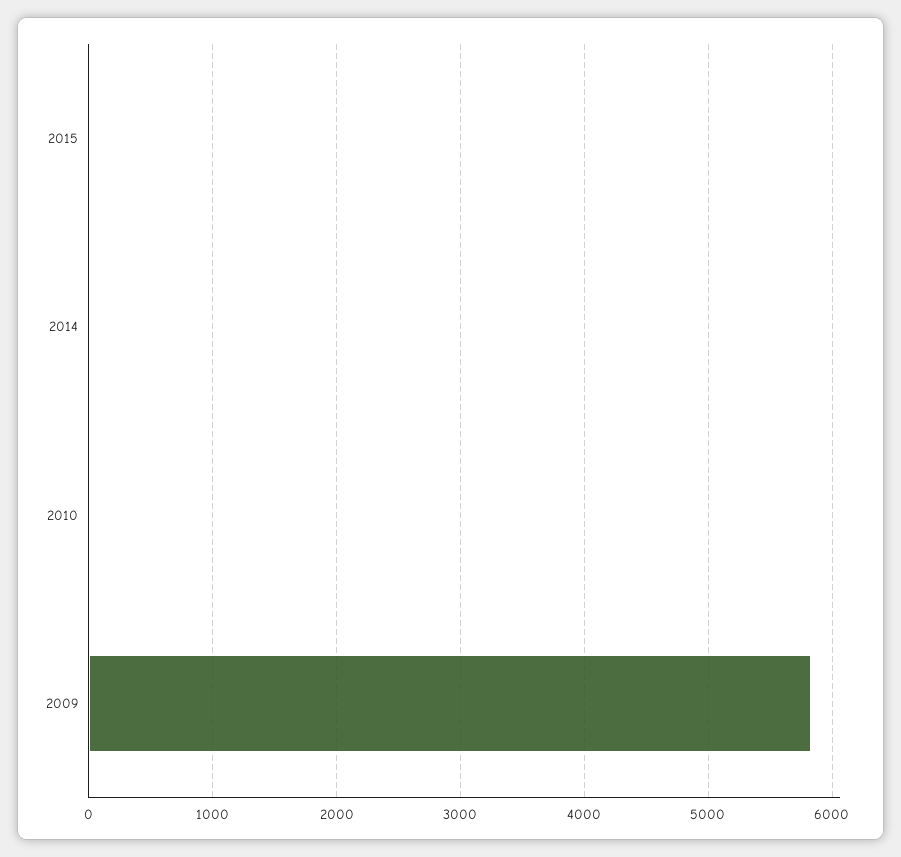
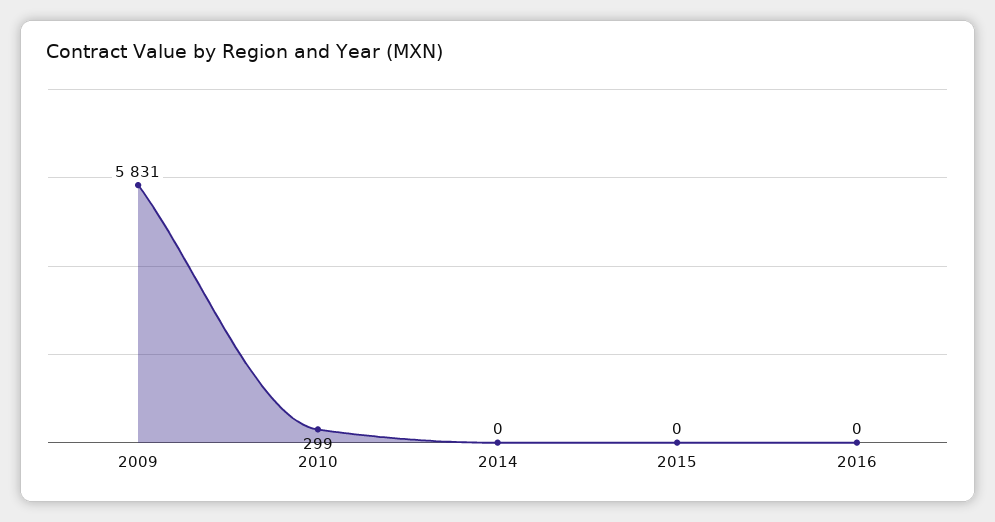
2010: 0 -> 299
2016: none -> 0

